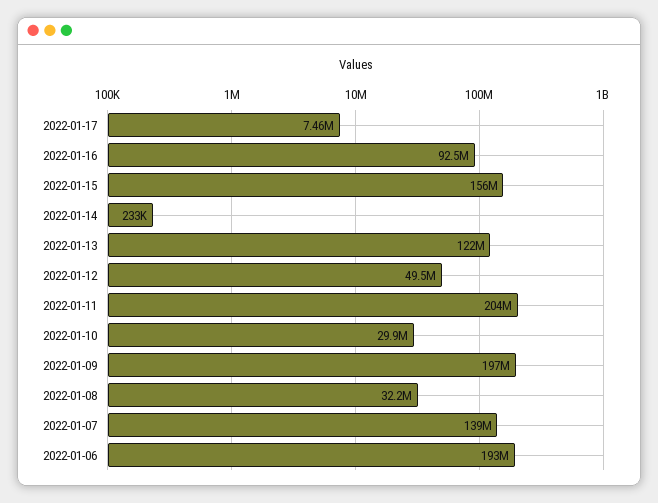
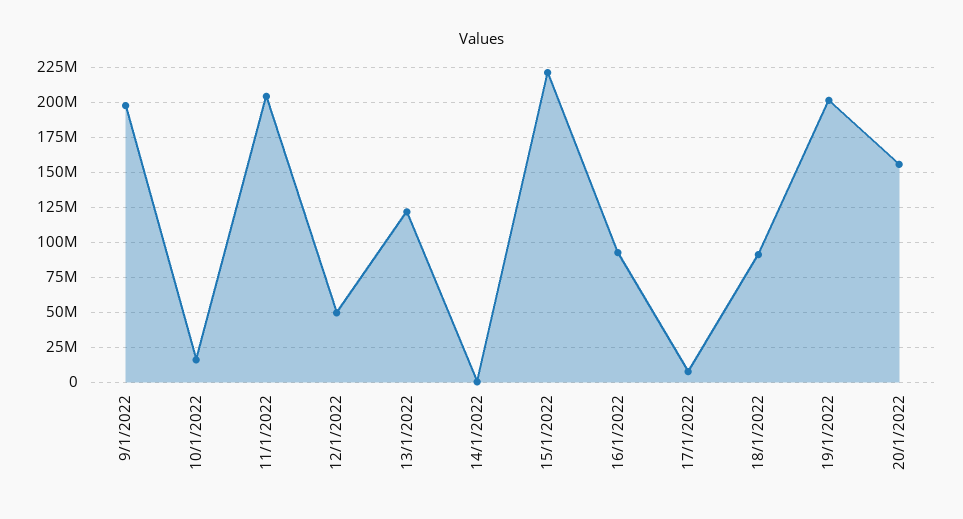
2022-01-15: 156000000 -> 220000000
2022-01-10: 29900000 -> 15000000
2022-01-08: 32200000 -> none
2022-01-07: 139000000 -> none
2022-01-06: 193000000 -> none
18/1/2022: none -> 90000000
19/1/2022: none -> 200000000
20/1/2022: none -> 155000000

